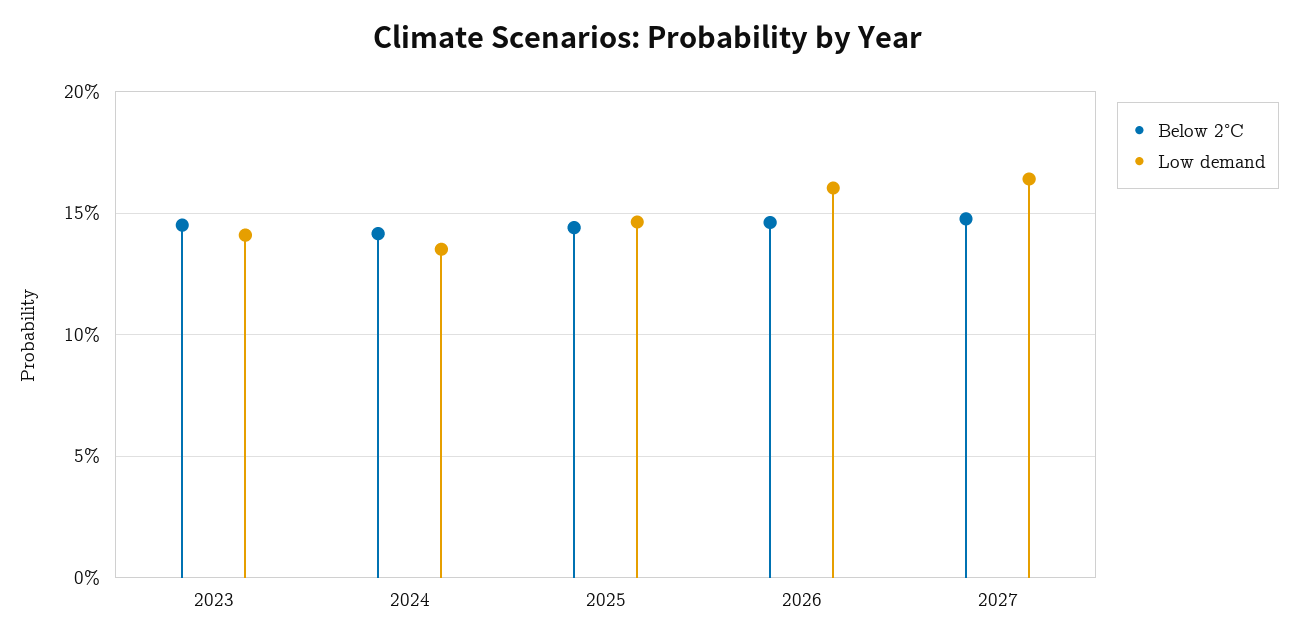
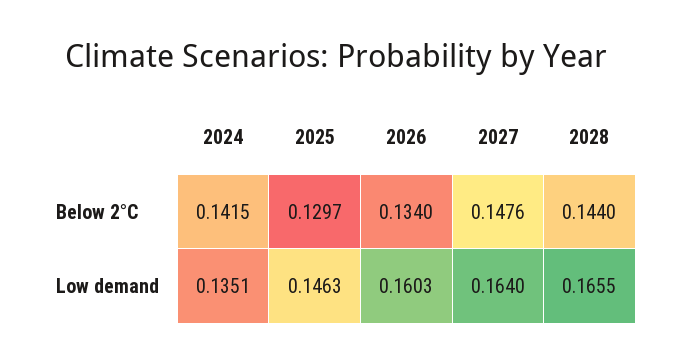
Below 2°C, 2023: 0.145 -> none
Low demand, 2023: 0.14 -> none
Below 2°C, 2025: 0.145 -> 0.1297
Below 2°C, 2026: 0.145 -> 0.134
Below 2°C, 2028: none -> 0.144
Low demand, 2028: none -> 0.1655

